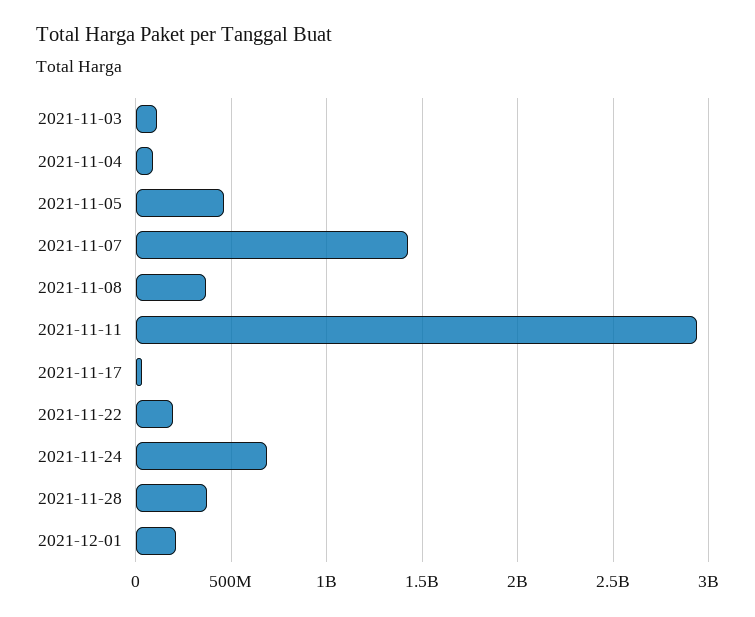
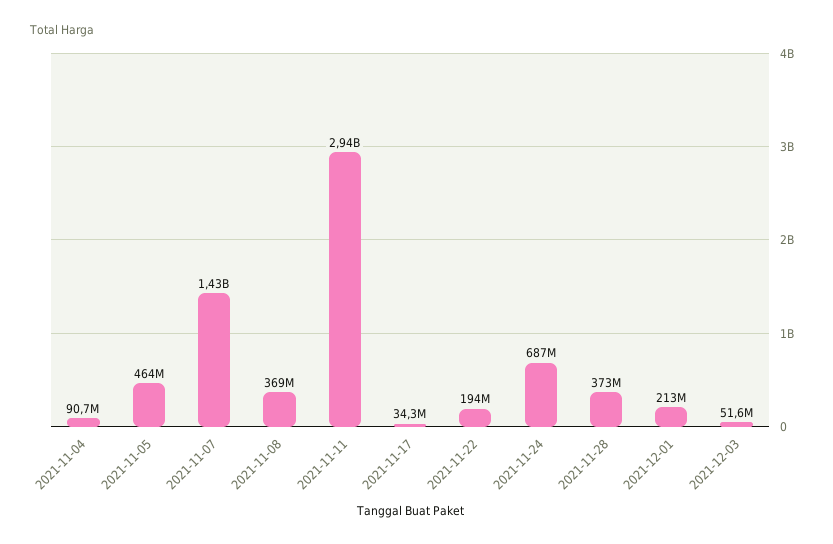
2021-11-03: 100000000 -> none
2021-12-03: none -> 51600000

